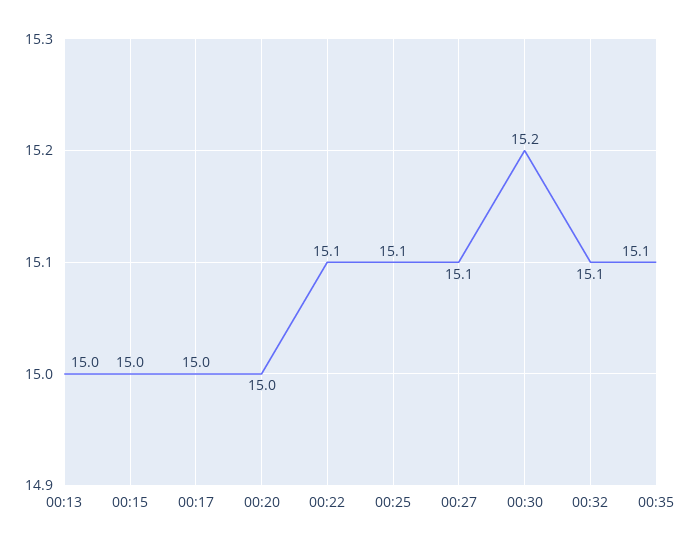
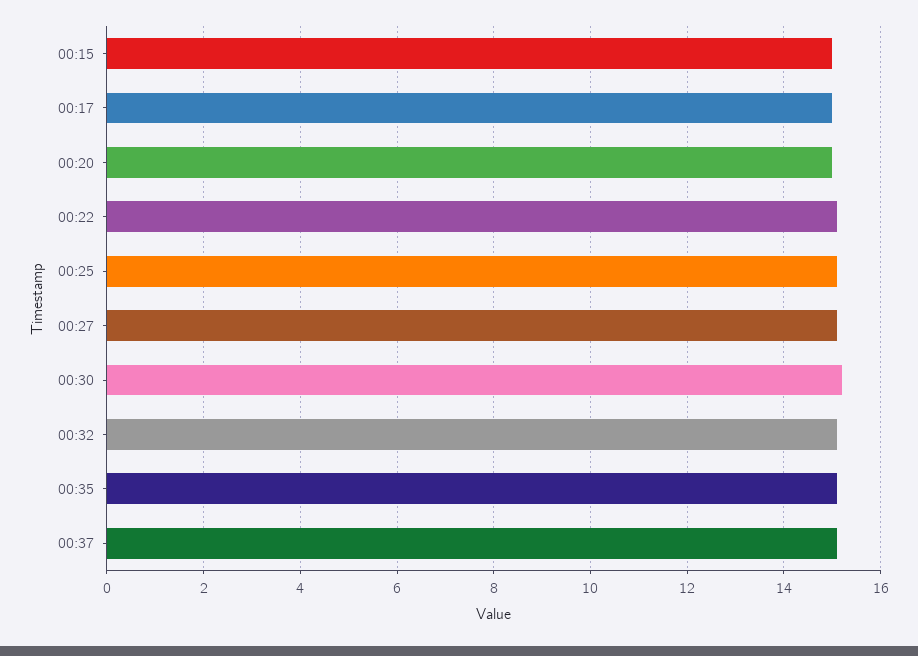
00:13: 15 -> none
00:37: none -> 15

